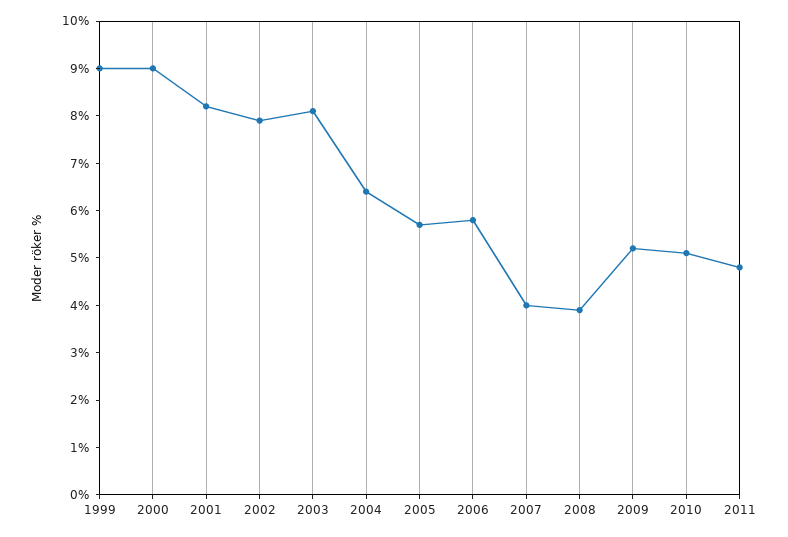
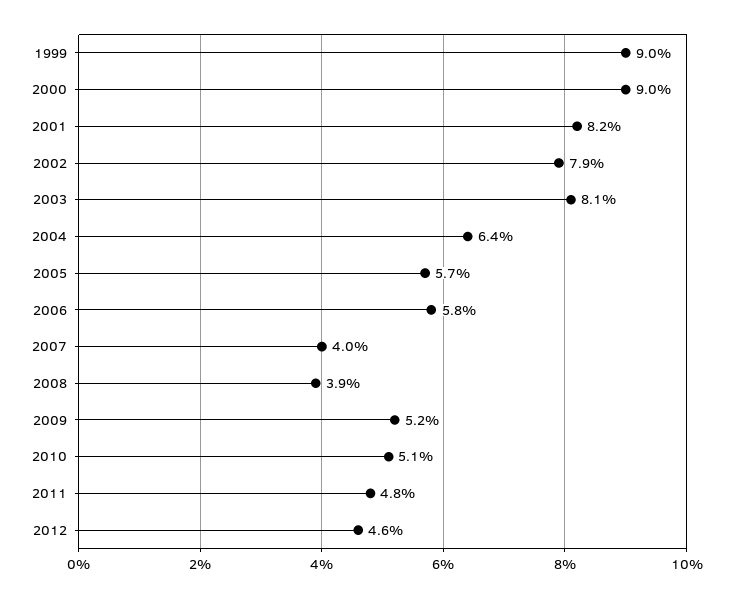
2012: none -> 4.6

